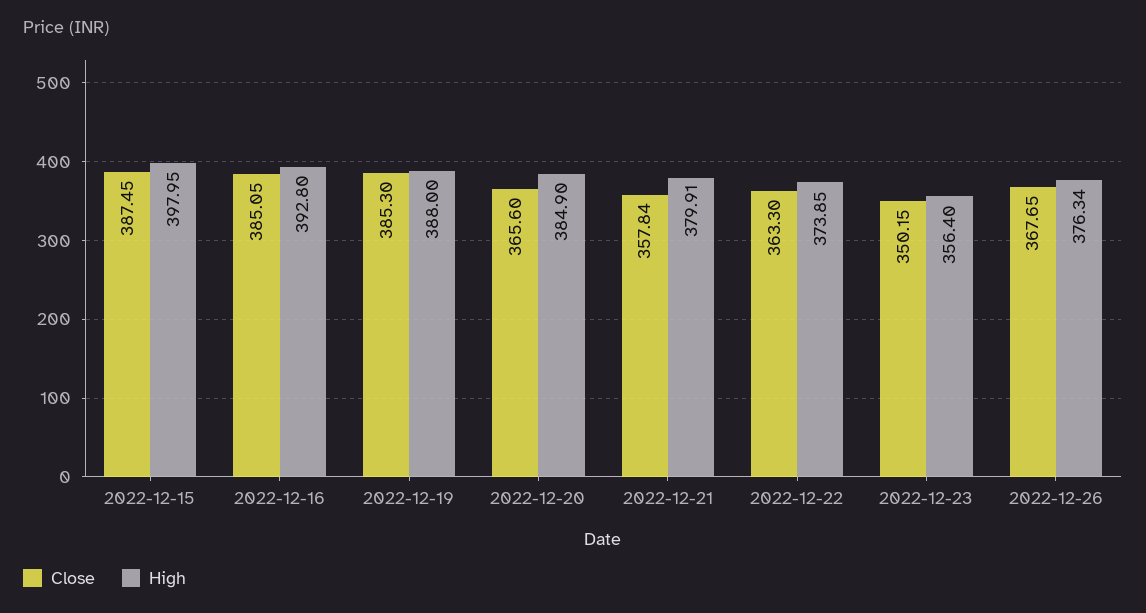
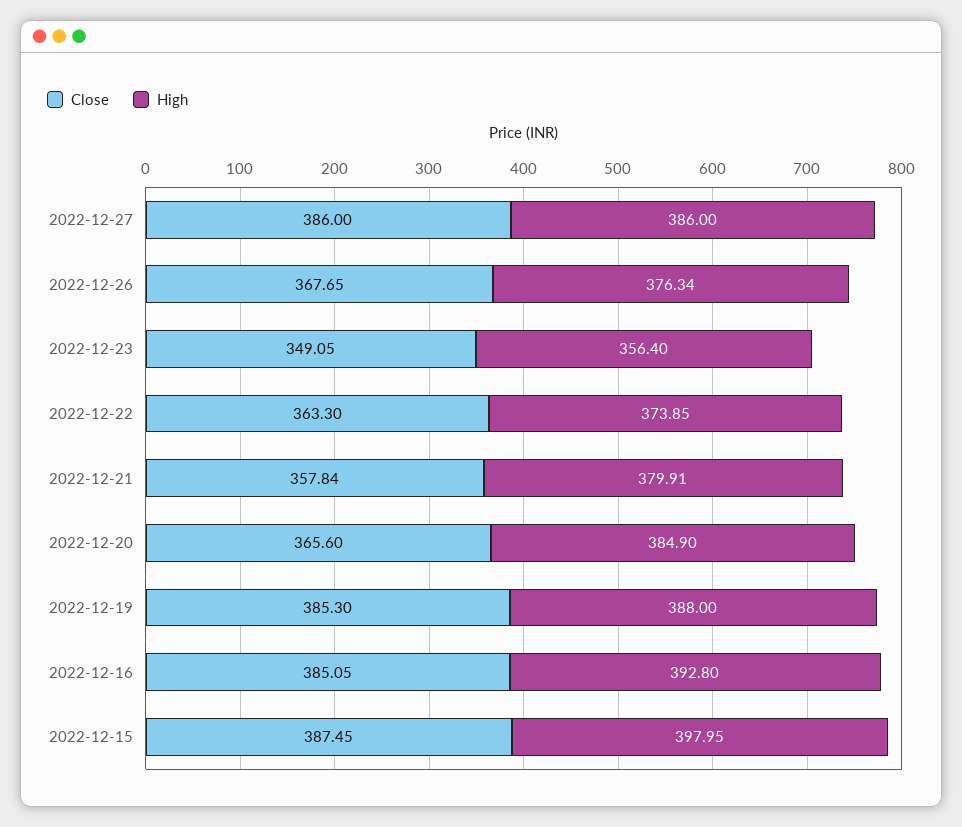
Close, 2022-12-23: 350.15 -> 349.05
Close, 2022-12-27: none -> 386
High, 2022-12-27: none -> 386

